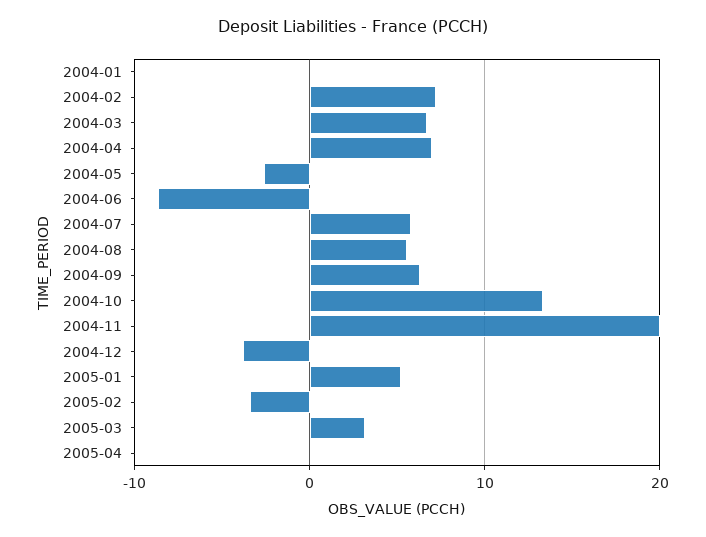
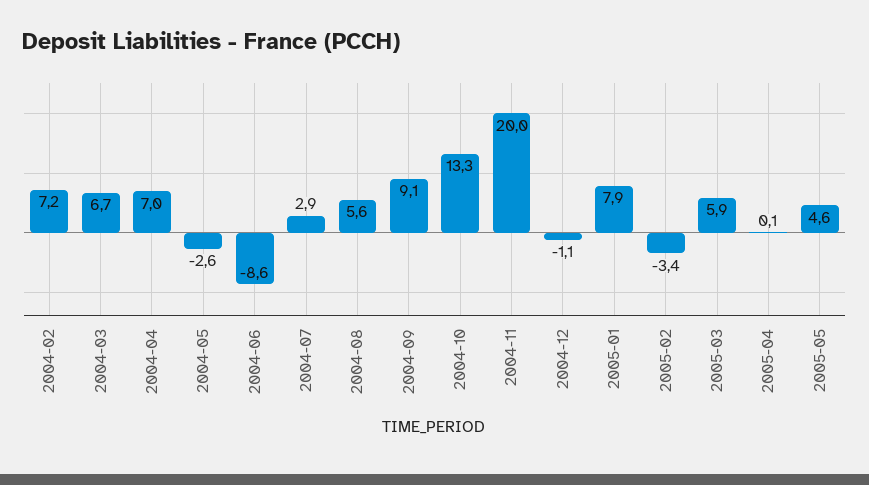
2004-01: 0 -> none
2004-07: 6 -> 2.9
2004-09: 6 -> 9.1
2004-12: -4 -> -1.1
2005-01: 5 -> 7.9
2005-03: 3 -> 5.9
2005-05: none -> 4.6

